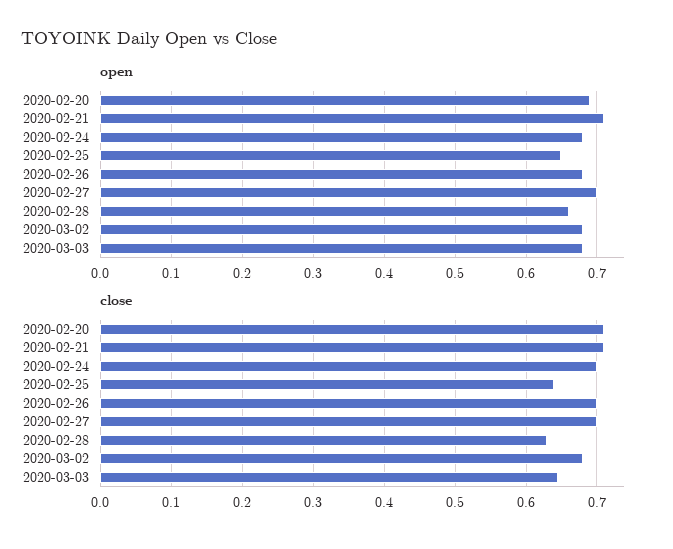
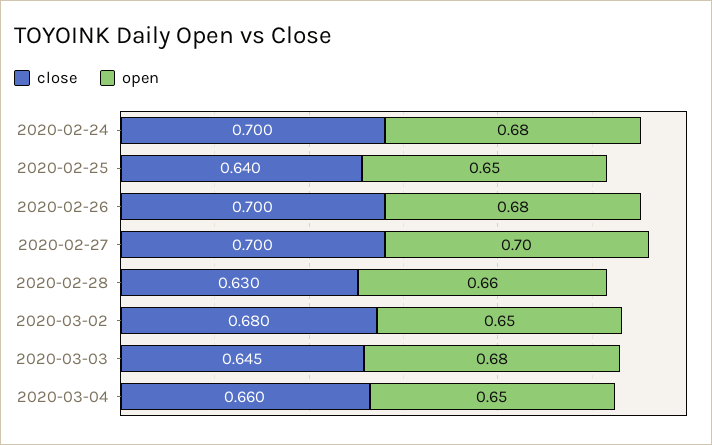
open, 2020-02-20: 0.69 -> none
open, 2020-02-21: 0.71 -> none
open, 2020-03-02: 0.68 -> 0.65
close, 2020-02-20: 0.71 -> none
close, 2020-02-21: 0.71 -> none
close, 2020-03-04: none -> 0.66
open, 2020-03-04: none -> 0.65

